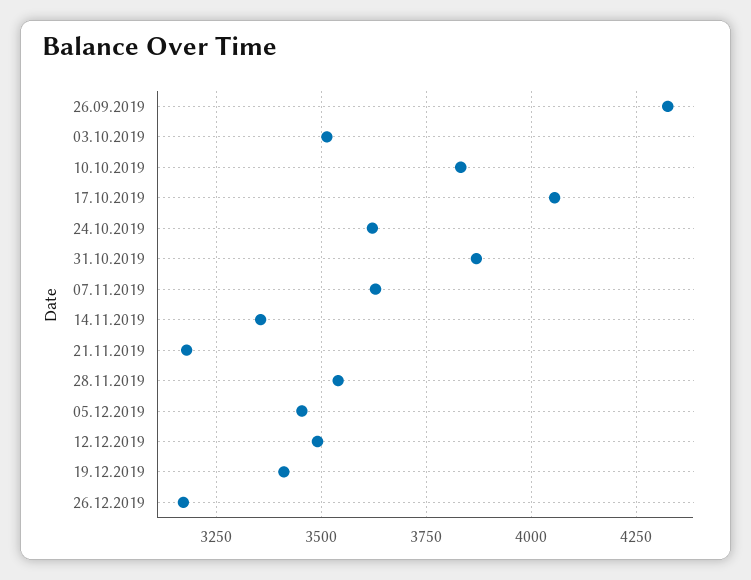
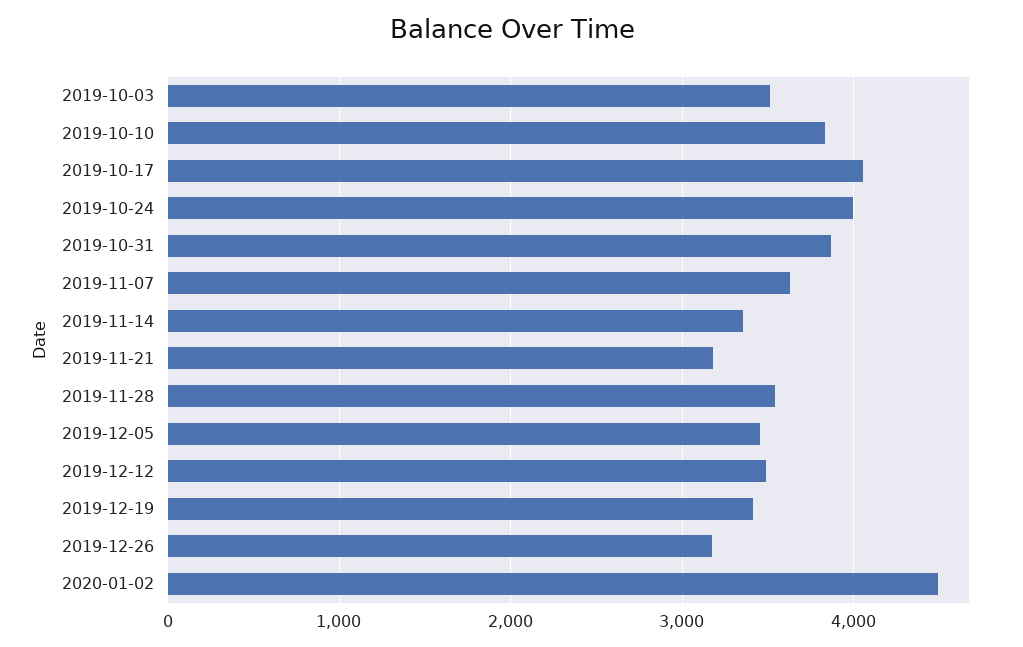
26.09.2019: 4325 -> none
24.10.2019: 3625 -> 4000
2020-01-02: none -> 4500

